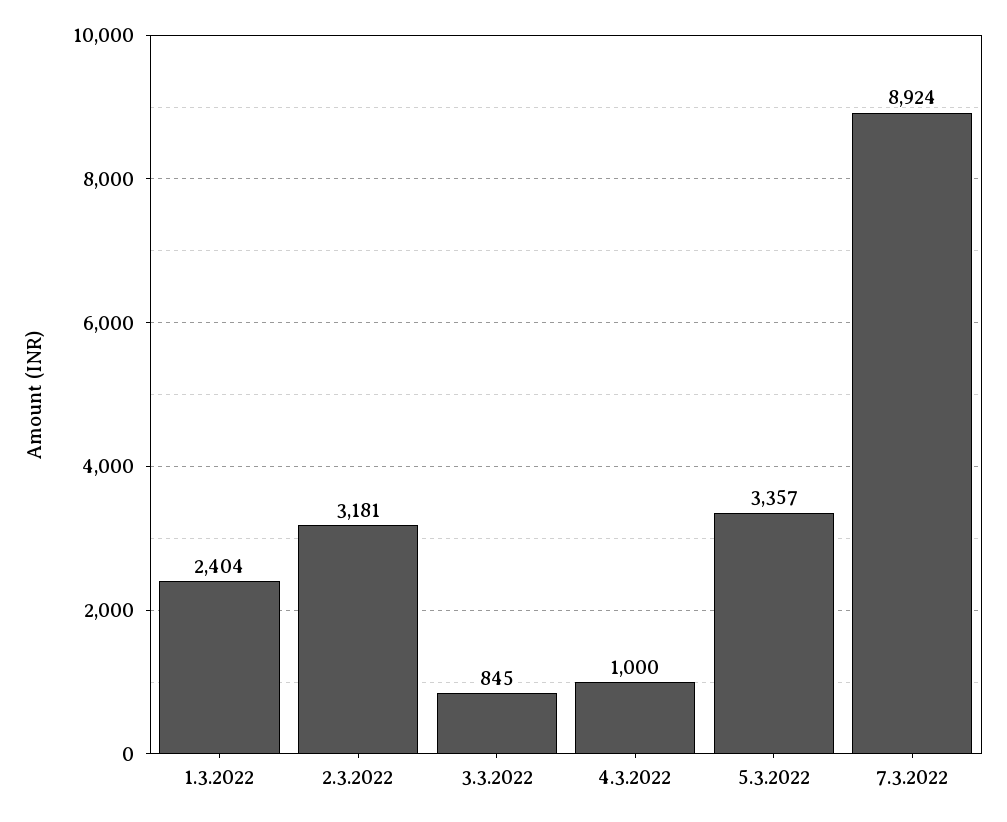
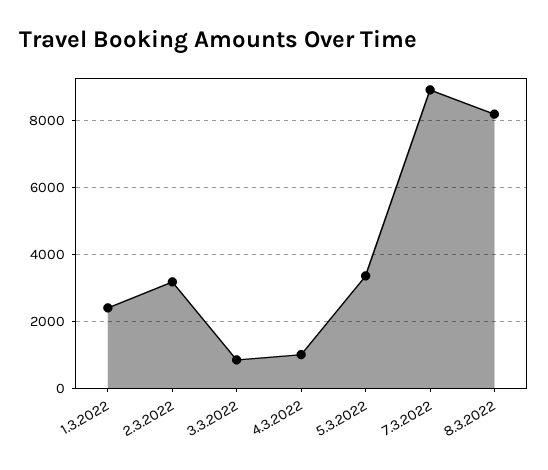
8.3.2022: none -> 8200

